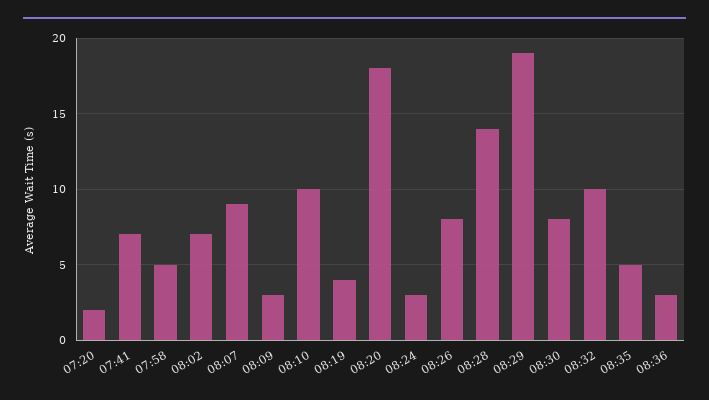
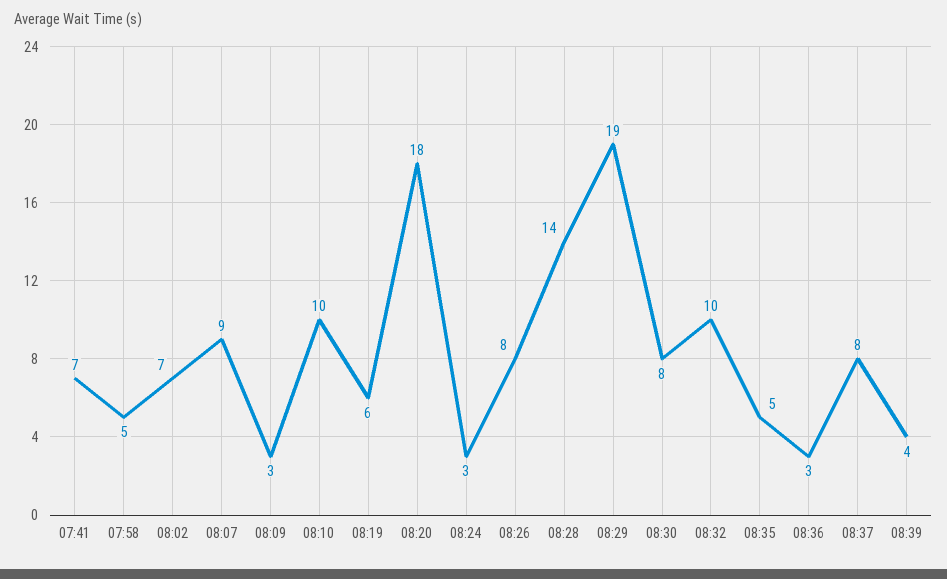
07:20: 2 -> none
08:19: 4 -> 6
08:37: none -> 8
08:39: none -> 4

